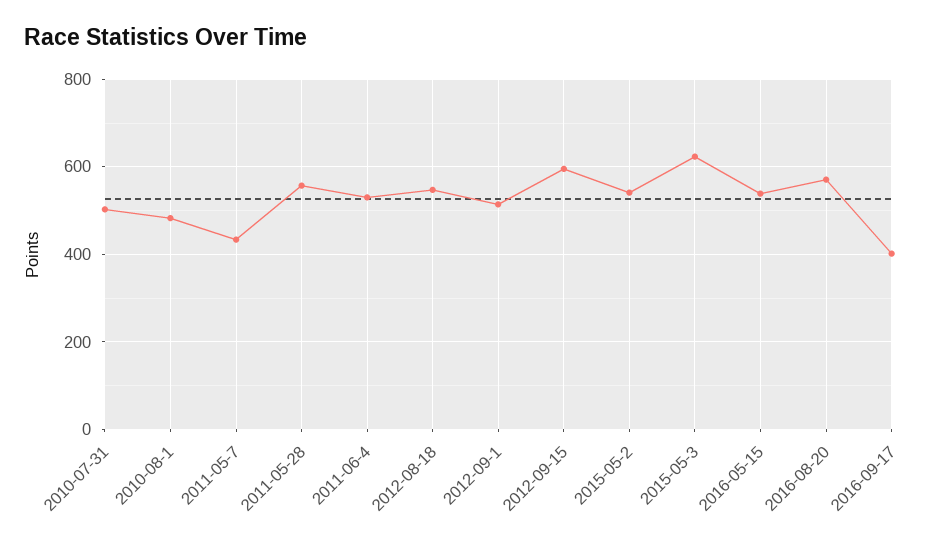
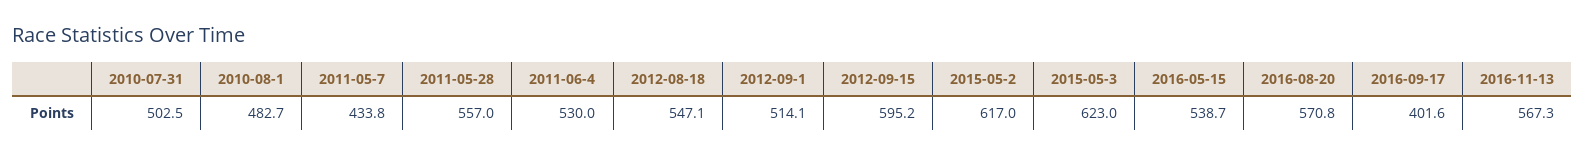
2015-05-2: 540 -> 617
2016-11-13: none -> 567.3

